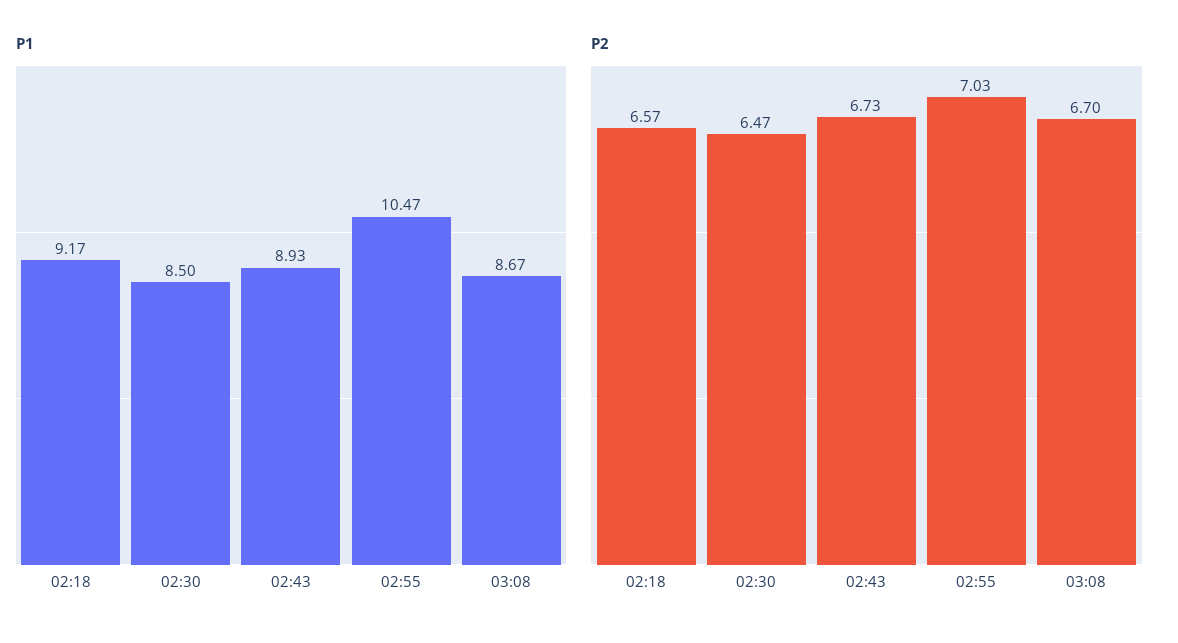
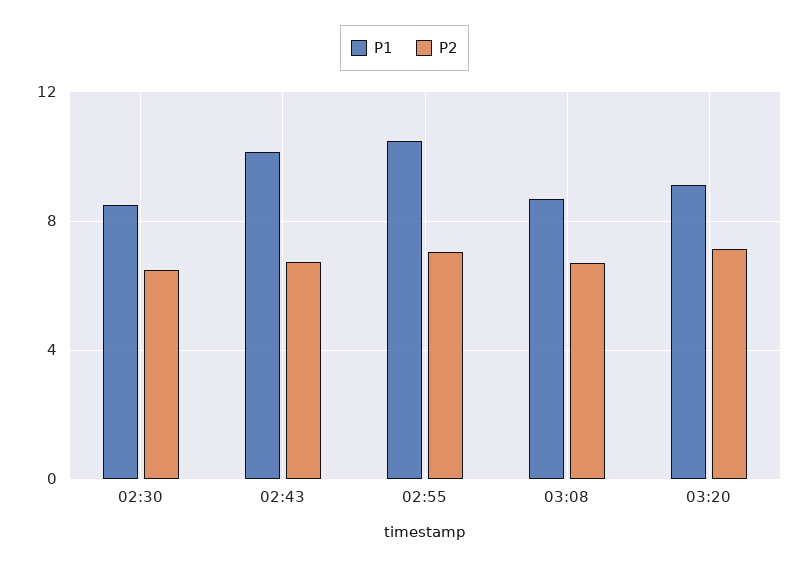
P1, 02:18: 9.17 -> none
P1, 02:43: 8.93 -> 10
P2, 02:18: 6.57 -> none
P1, 03:20: none -> 9
P2, 03:20: none -> 7

